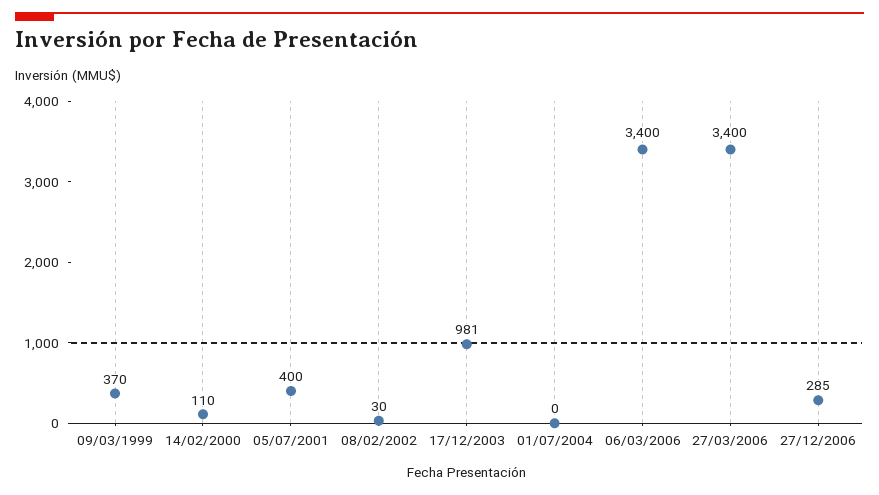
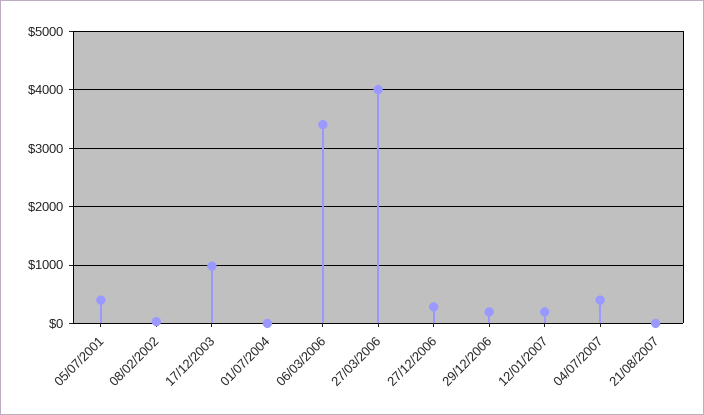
09/03/1999: 370 -> none
14/02/2000: 110 -> none
27/03/2006: 3400 -> 4000
29/12/2006: none -> 200
12/01/2007: none -> 200
04/07/2007: none -> 400
21/08/2007: none -> 0

